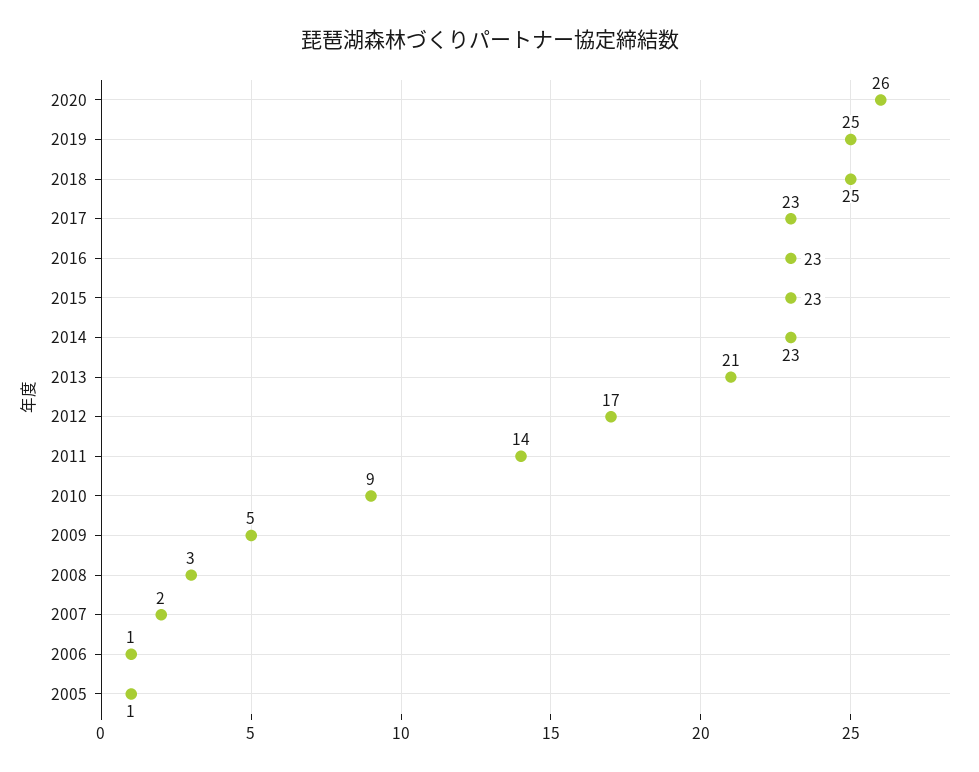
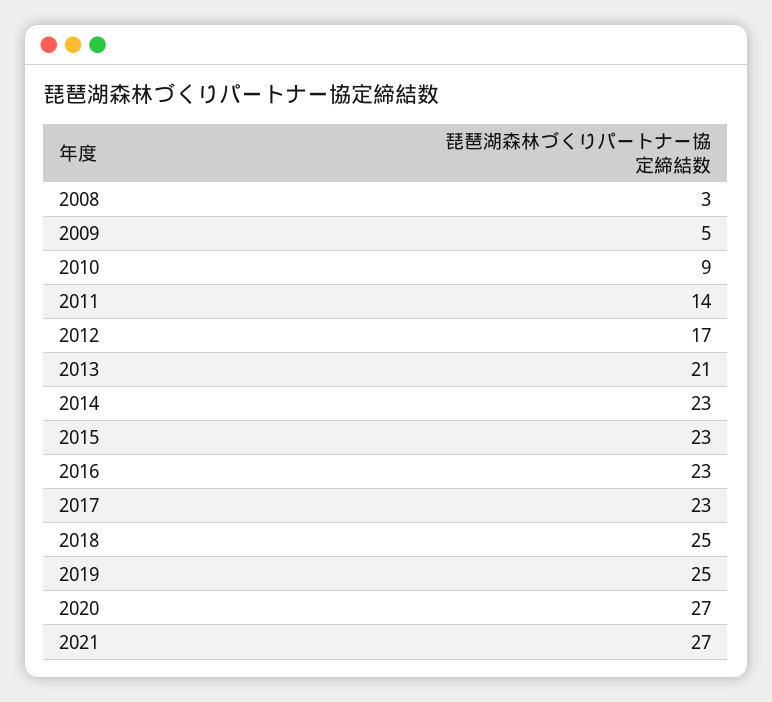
2020: 26 -> 27
2007: 2 -> none
2006: 1 -> none
2005: 1 -> none
2021: none -> 27

